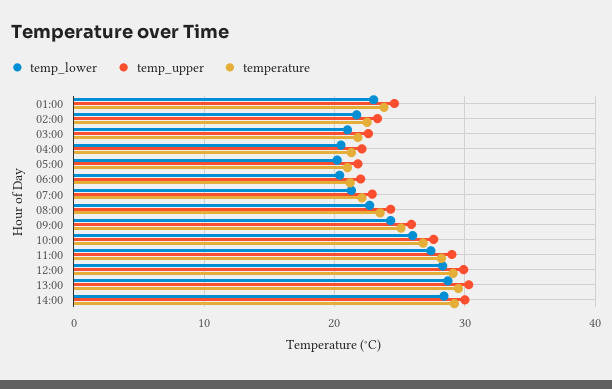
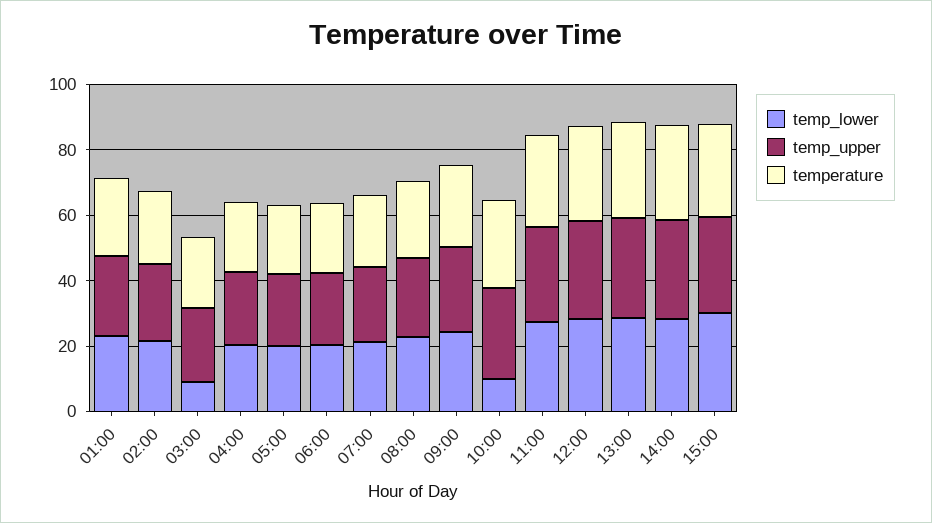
temp_lower, 03:00: 21 -> 10
temp_lower, 10:00: 26 -> 10
temp_lower, 15:00: none -> 30
temp_upper, 15:00: none -> 30
temperature, 15:00: none -> 30

